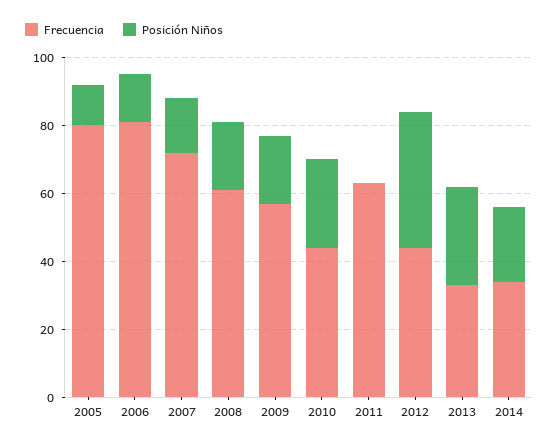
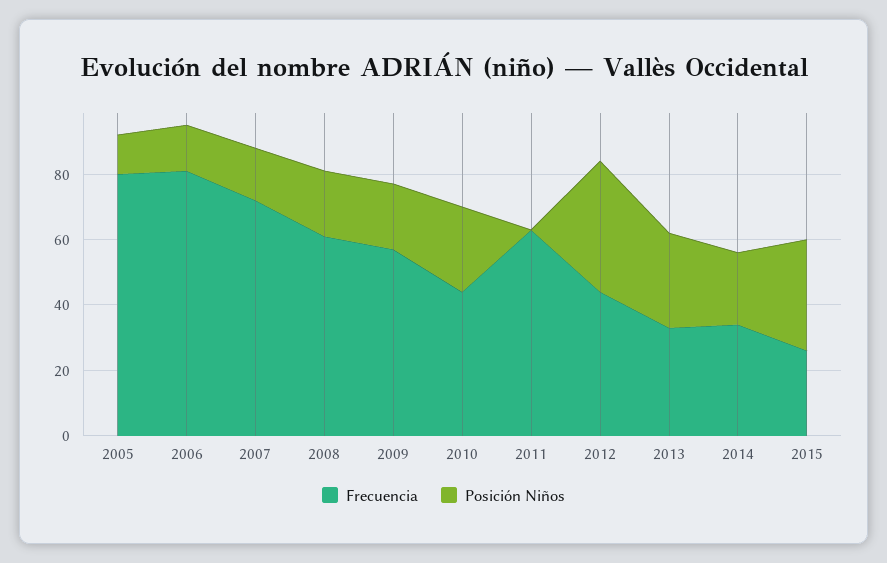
Frecuencia, 2015: none -> 25
Posición Niños, 2015: none -> 35

